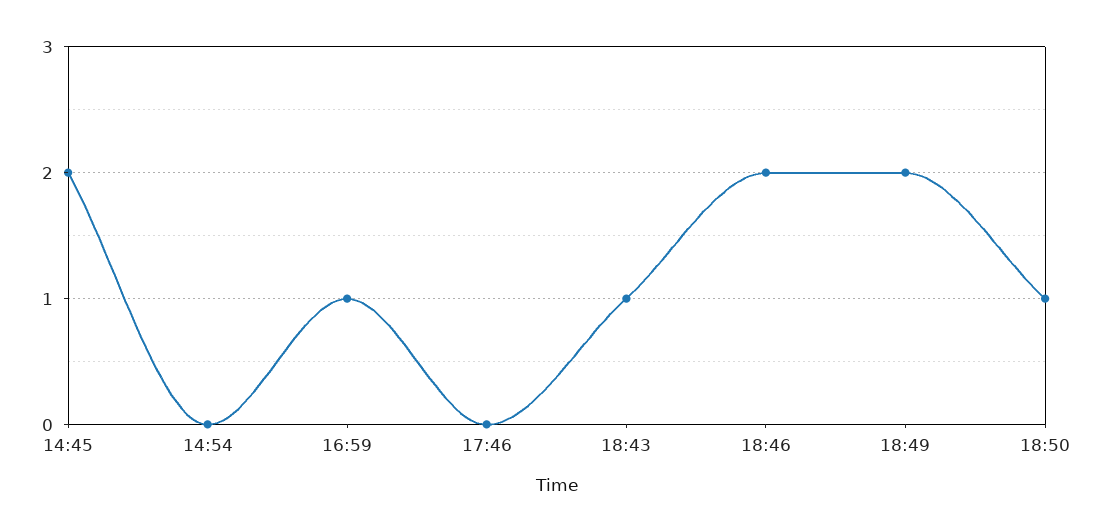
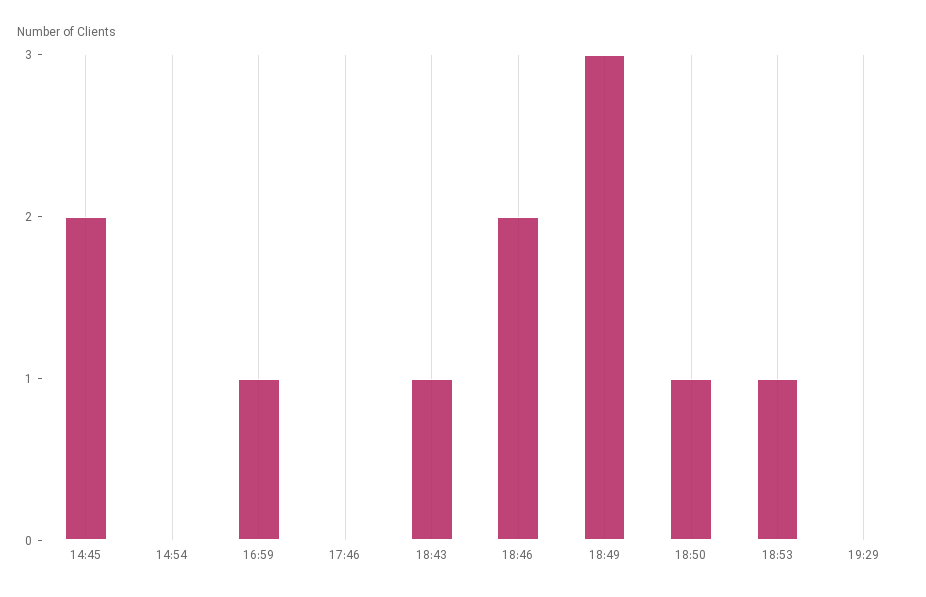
18:49: 2 -> 3
18:53: none -> 1
19:29: none -> 0

